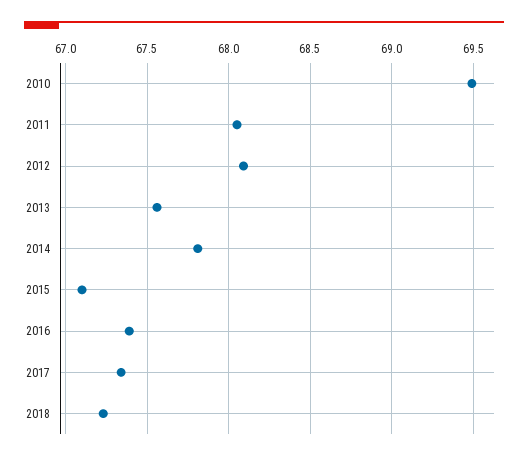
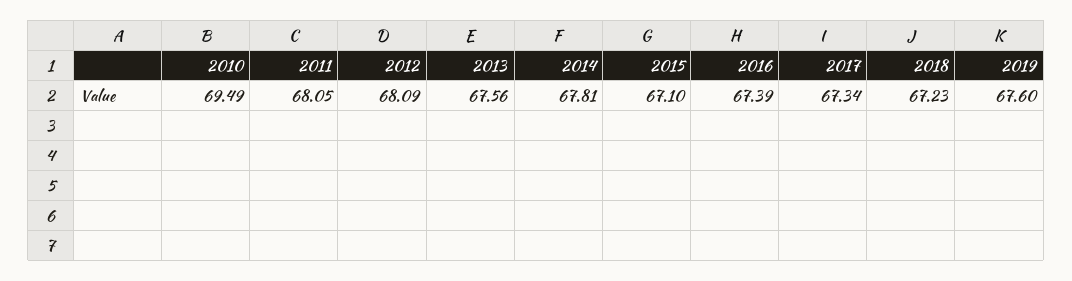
2019: none -> 67.6

